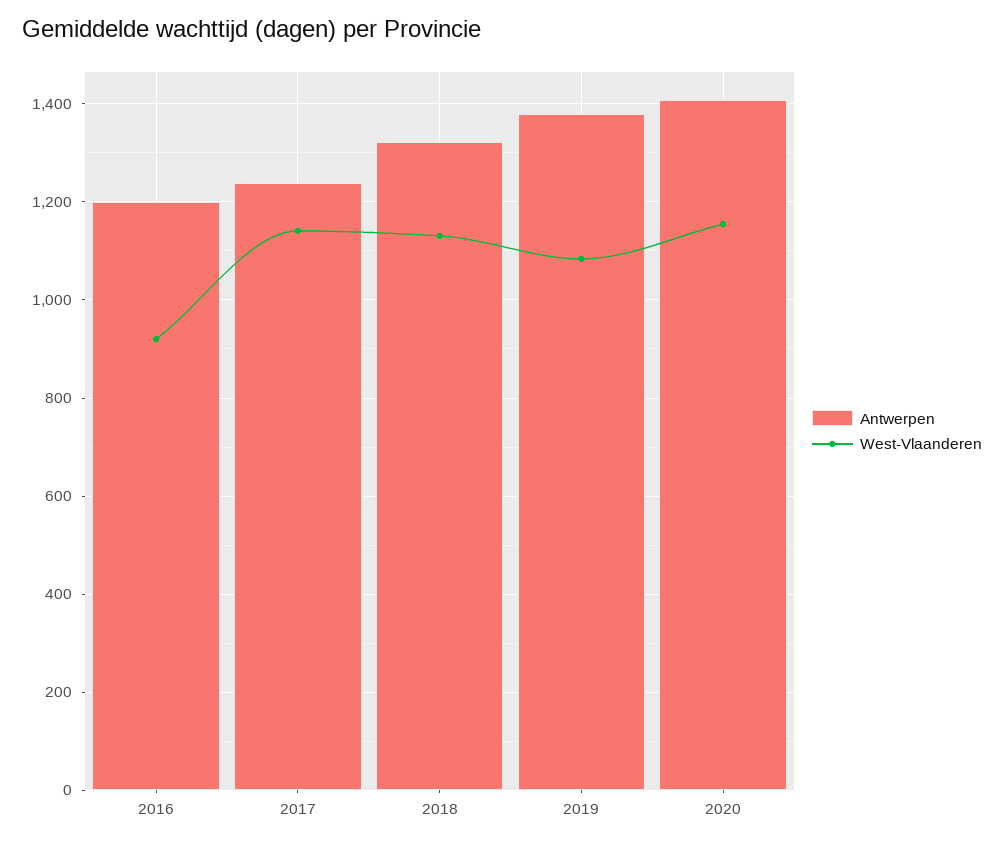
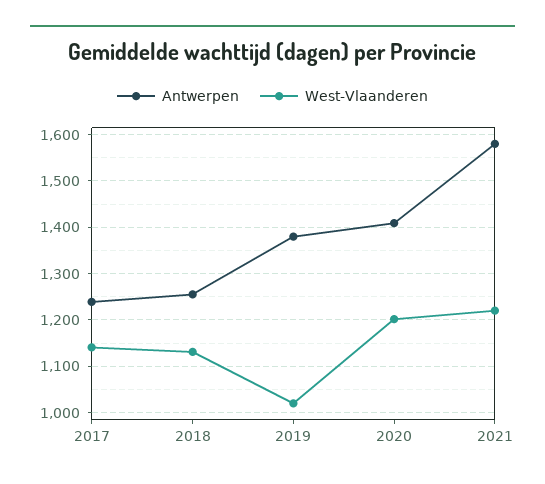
Antwerpen, 2016: 1200 -> none
West-Vlaanderen, 2016: 920 -> none
Antwerpen, 2018: 1320 -> 1260
West-Vlaanderen, 2019: 1080 -> 1020
West-Vlaanderen, 2020: 1160 -> 1200
Antwerpen, 2021: none -> 1580
West-Vlaanderen, 2021: none -> 1220

